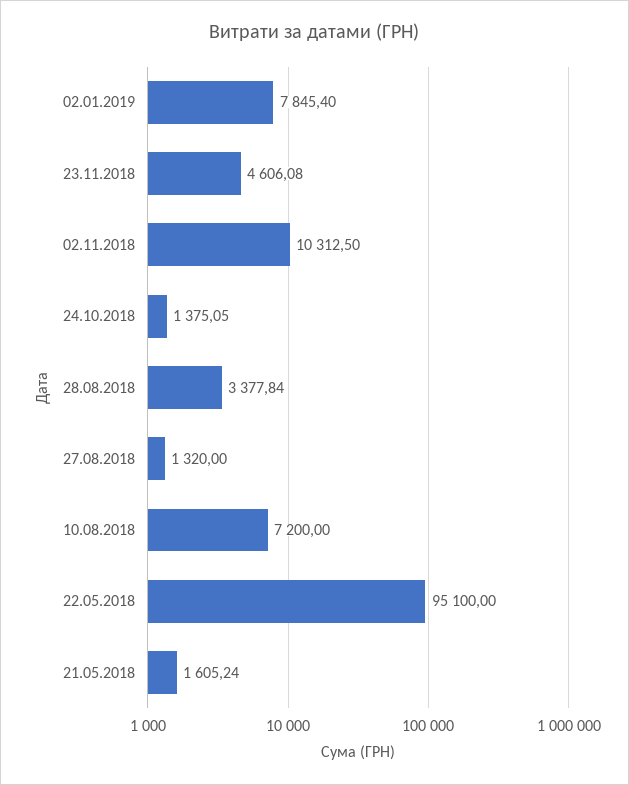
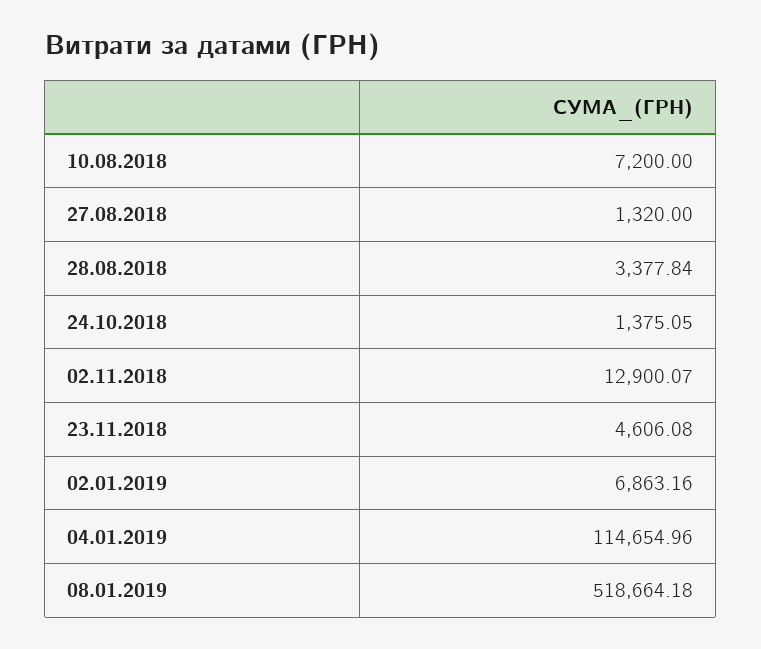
02.01.2019: 7845.4 -> 6863.16
02.11.2018: 10312.5 -> 12900.07
22.05.2018: 95100 -> none
21.05.2018: 1605.24 -> none
04.01.2019: none -> 114654.96
08.01.2019: none -> 518664.18

